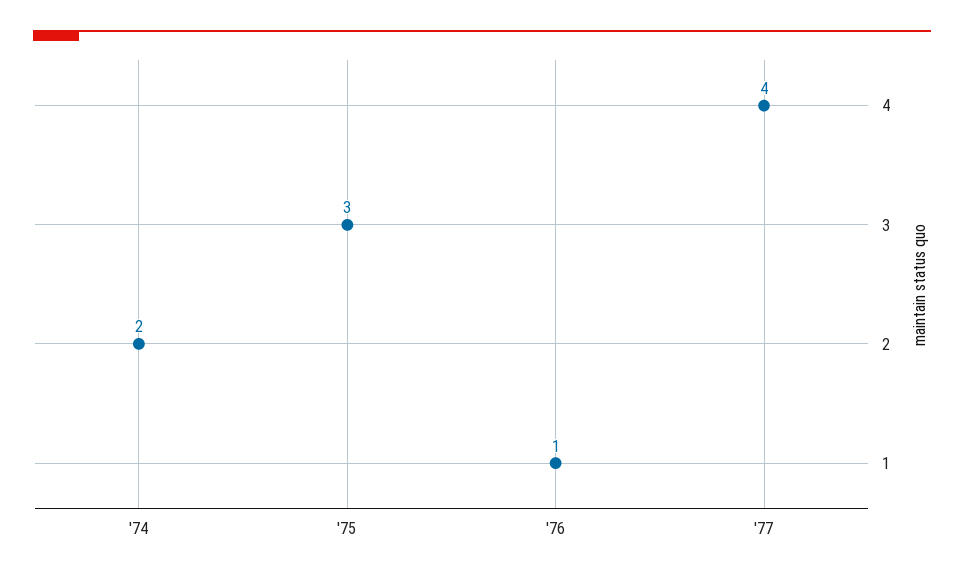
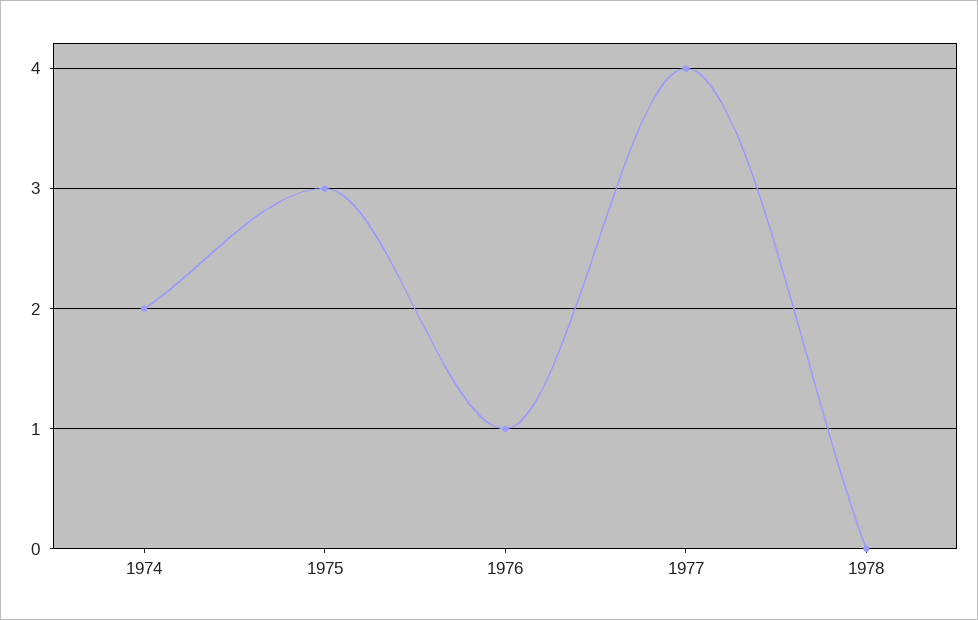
1978: none -> 0

